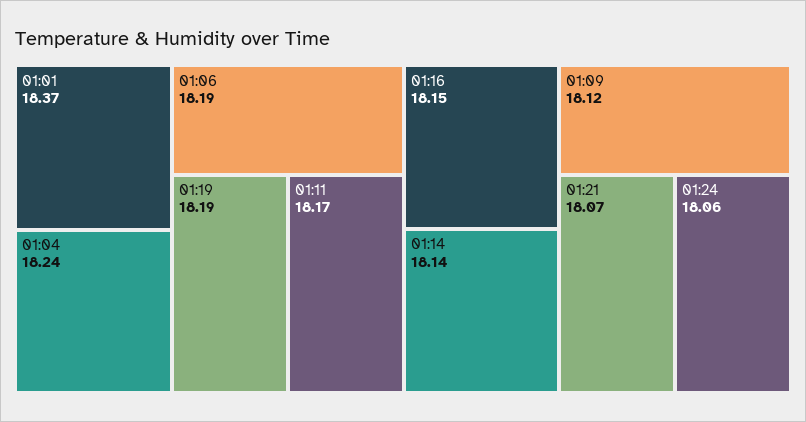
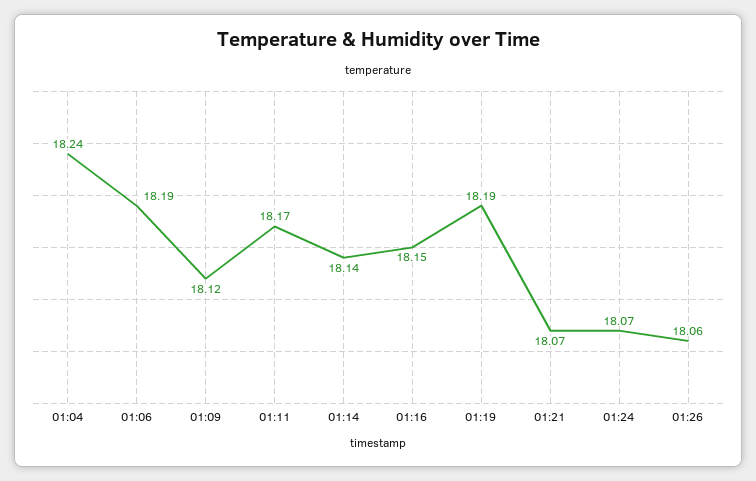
01:01: 18.37 -> none
01:24: 18.06 -> 18.07
01:26: none -> 18.06

